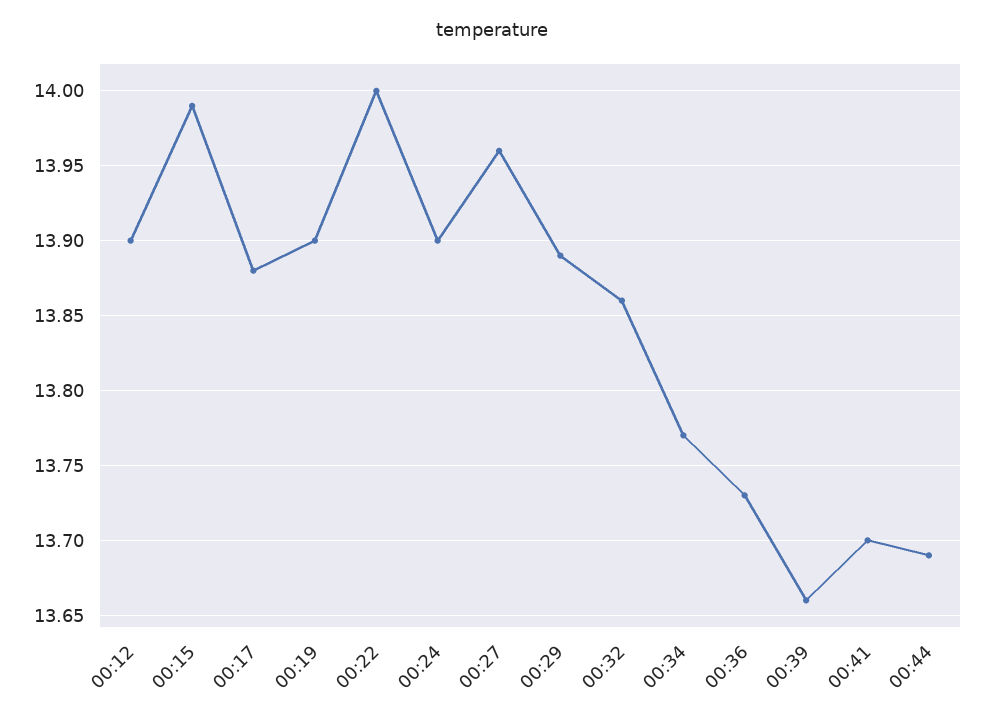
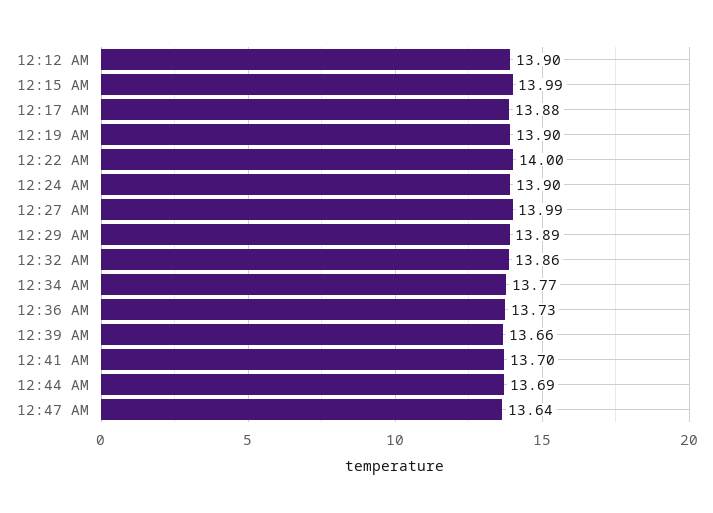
00:27: 13.96 -> 13.99
12:47 AM: none -> 13.64

